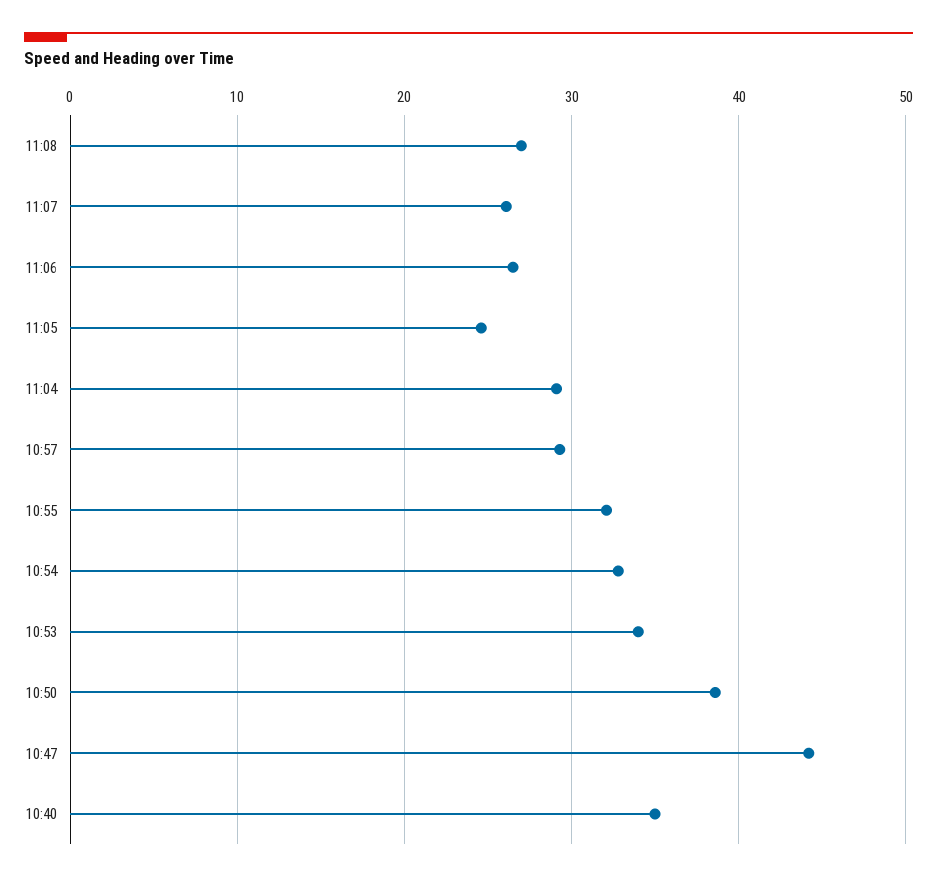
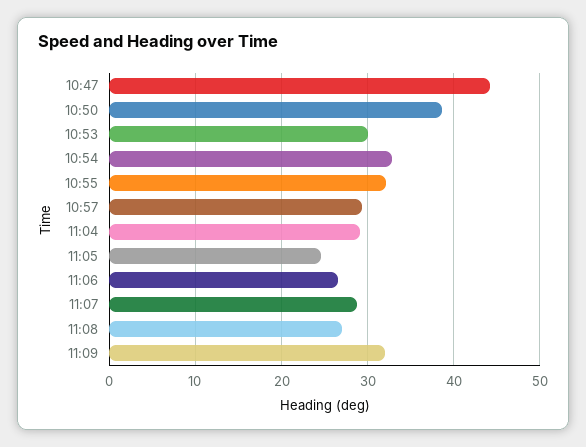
11:07: 26 -> 29
10:53: 34 -> 30
10:40: 35 -> none
11:09: none -> 32

